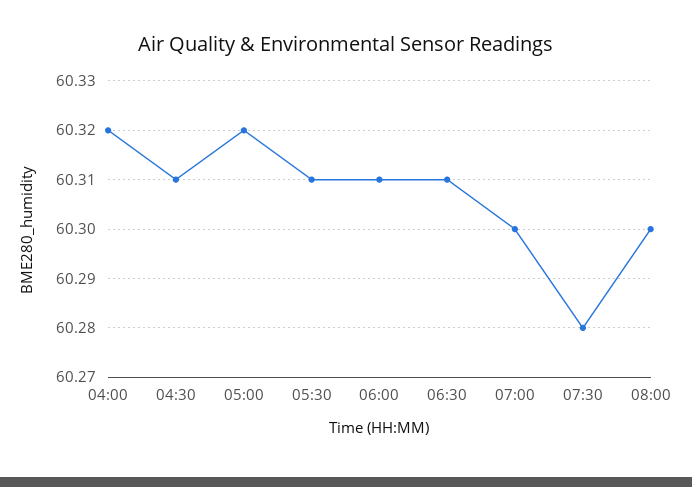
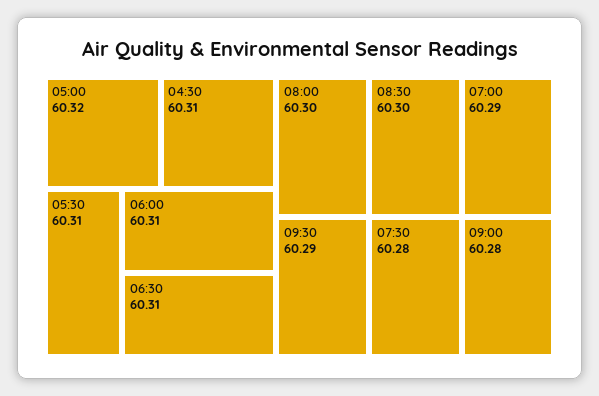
04:00: 60.32 -> none
07:00: 60.3 -> 60.29
08:30: none -> 60.3
09:30: none -> 60.29
09:00: none -> 60.28

